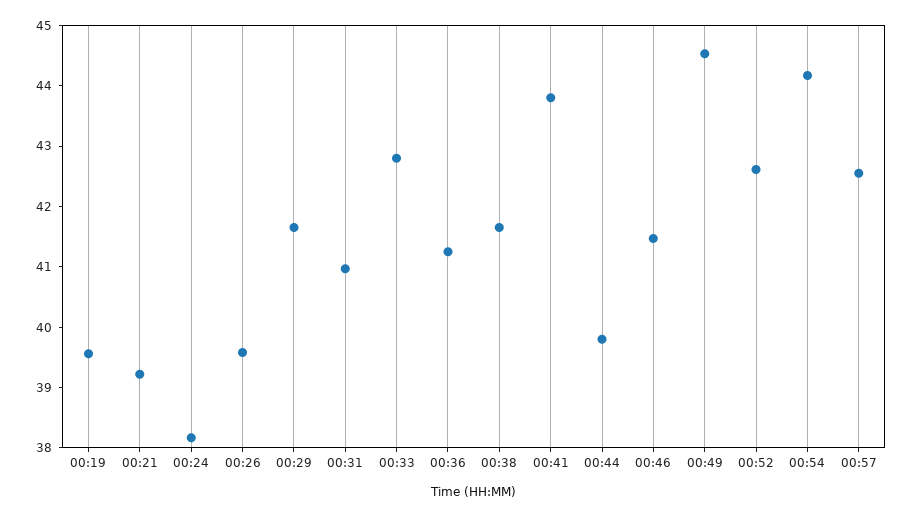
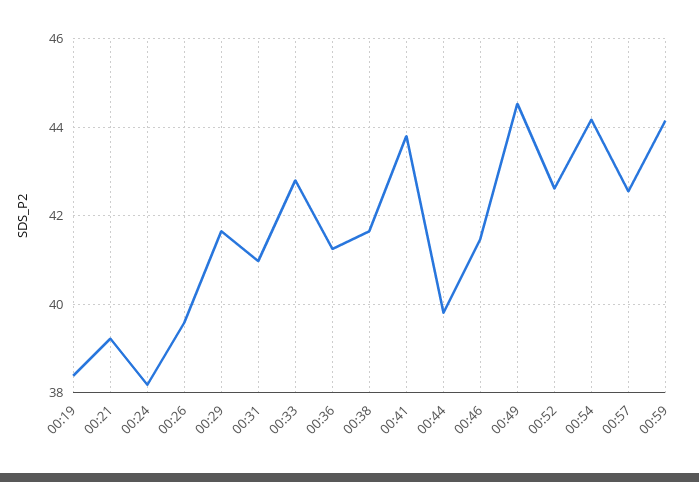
00:19: 39.6 -> 38.4
00:59: none -> 44.2

